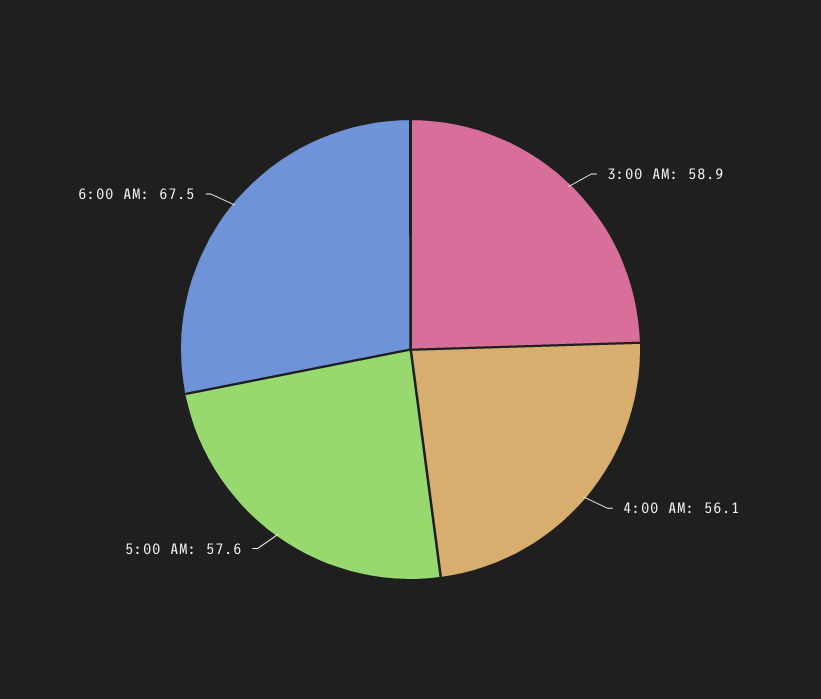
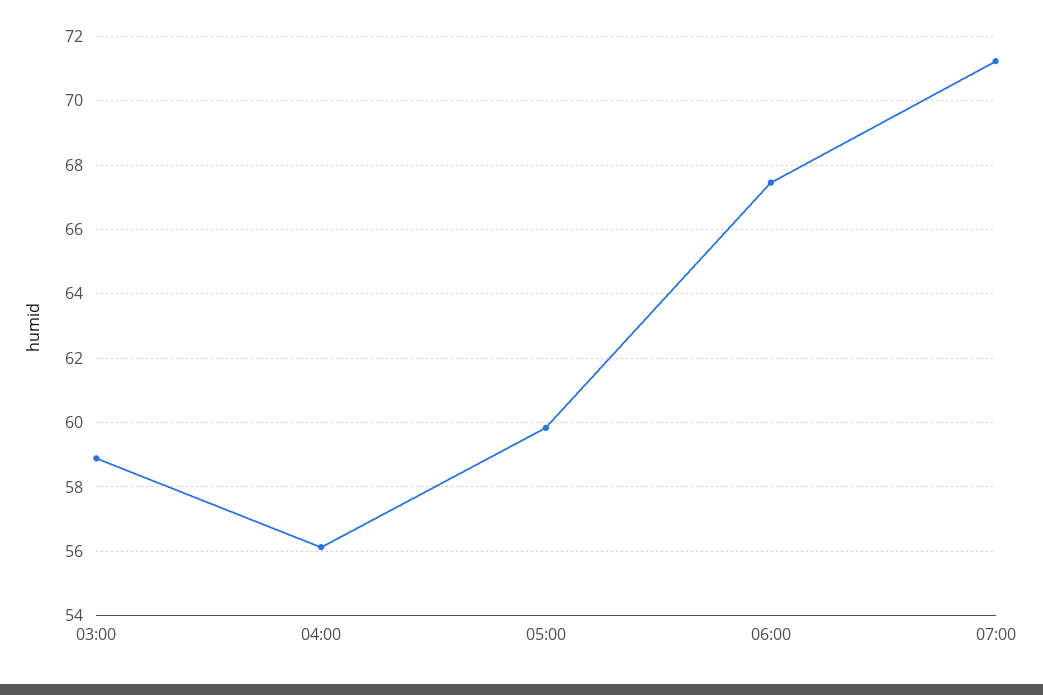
5:00 AM: 57.6 -> 59.8
07:00: none -> 71.2

